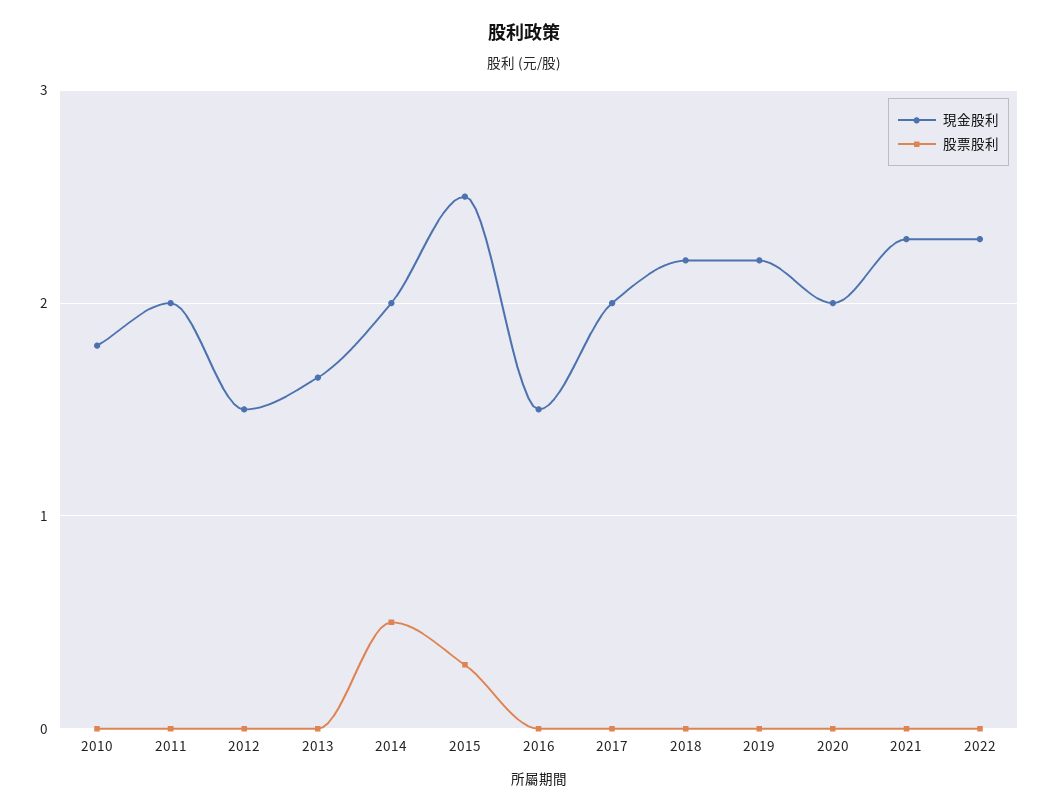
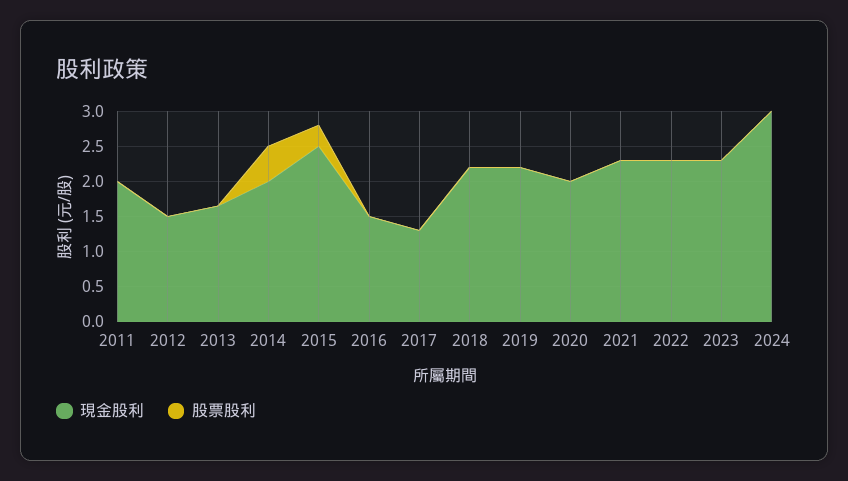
現金股利, 2010: 1.8 -> none
股票股利, 2010: 0 -> none
現金股利, 2017: 2 -> 1.25
現金股利, 2023: none -> 2.25
股票股利, 2023: none -> 0
現金股利, 2024: none -> 3
股票股利, 2024: none -> 0

